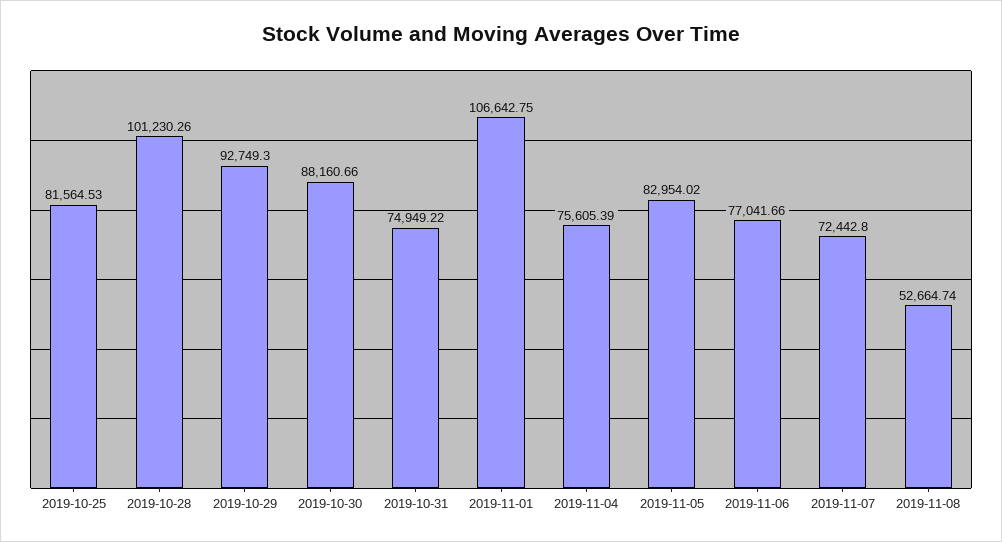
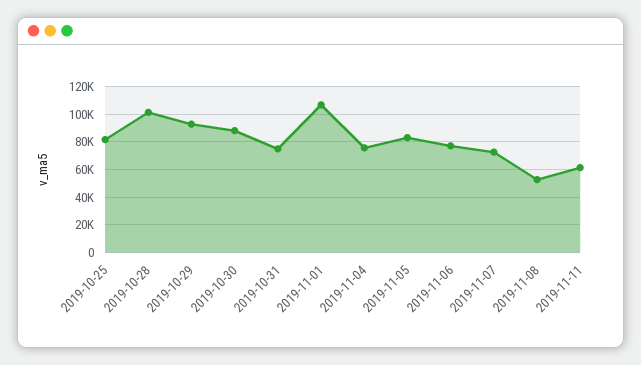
2019-11-11: none -> 60000

